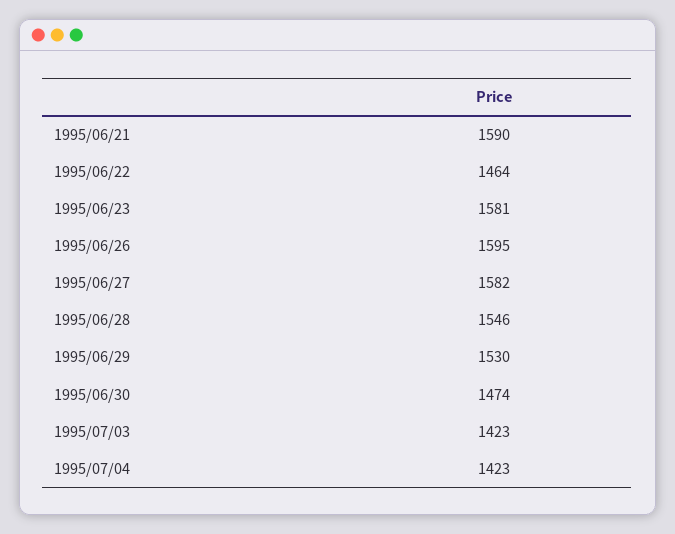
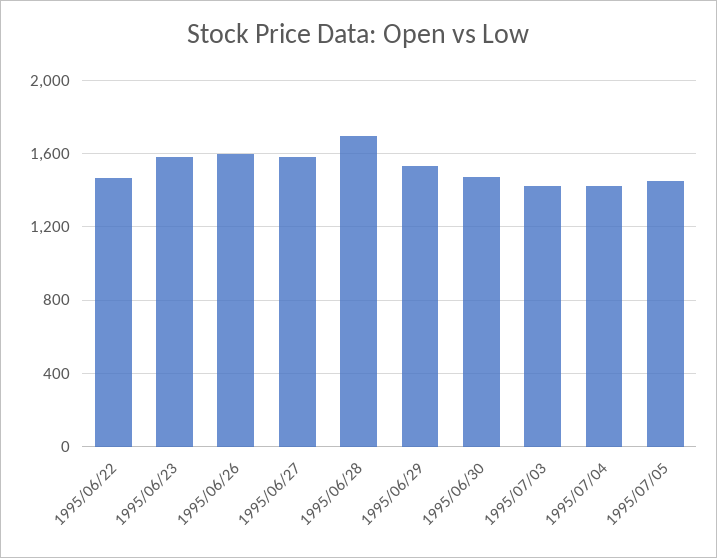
1995/06/21: 1590 -> none
1995/06/28: 1546 -> 1700
1995/07/05: none -> 1450

